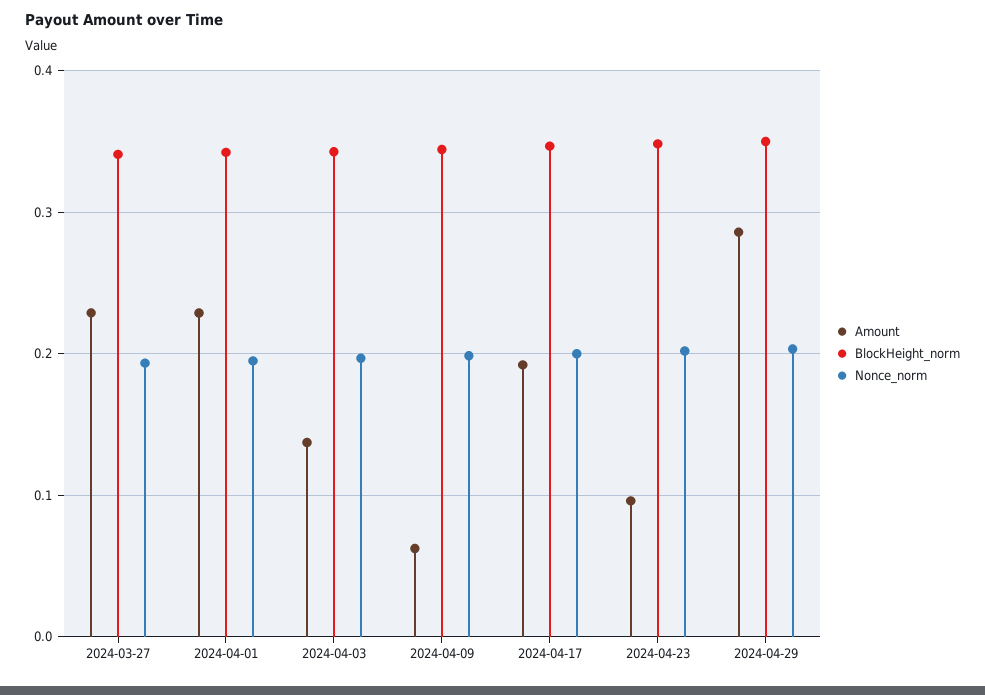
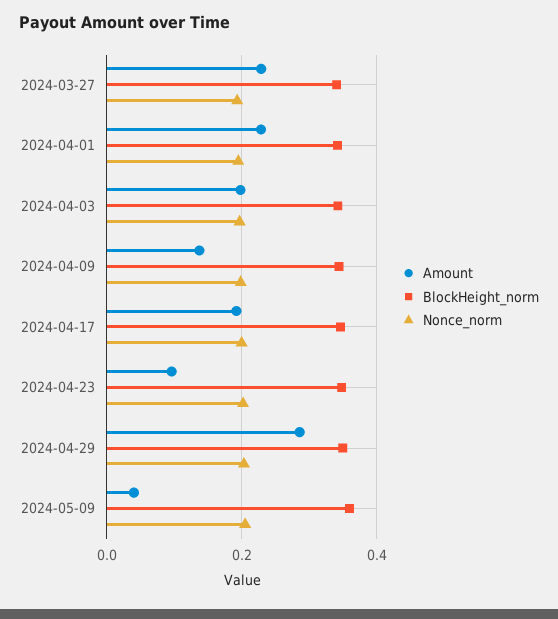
Amount, 2024-04-03: 0.14 -> 0.2
Amount, 2024-04-09: 0.06 -> 0.14
Amount, 2024-05-09: none -> 0.04
BlockHeight_norm, 2024-05-09: none -> 0.36
Nonce_norm, 2024-05-09: none -> 0.2

